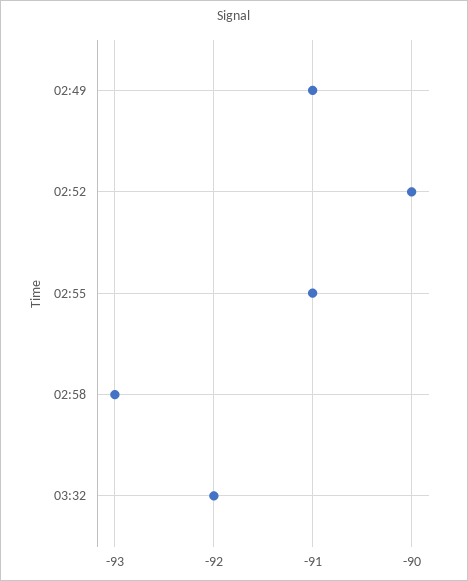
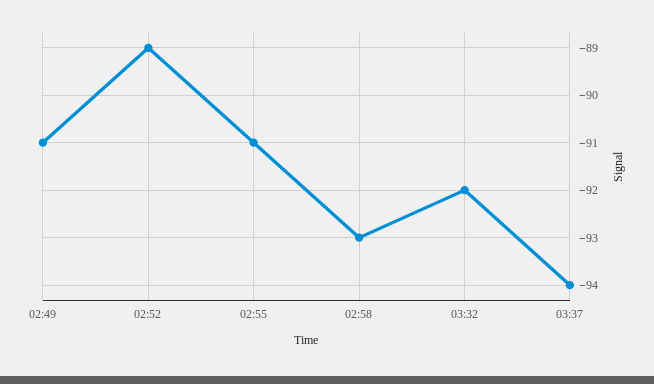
02:52: -90 -> -89
03:37: none -> -94

